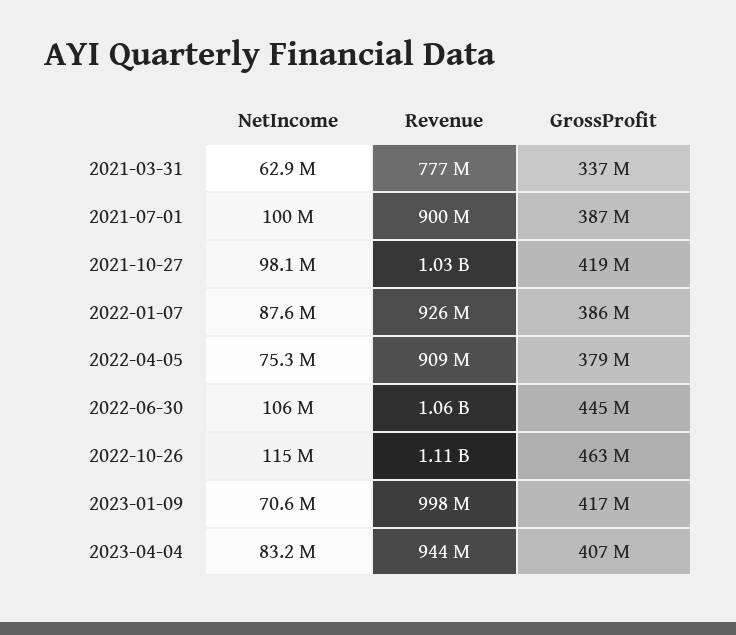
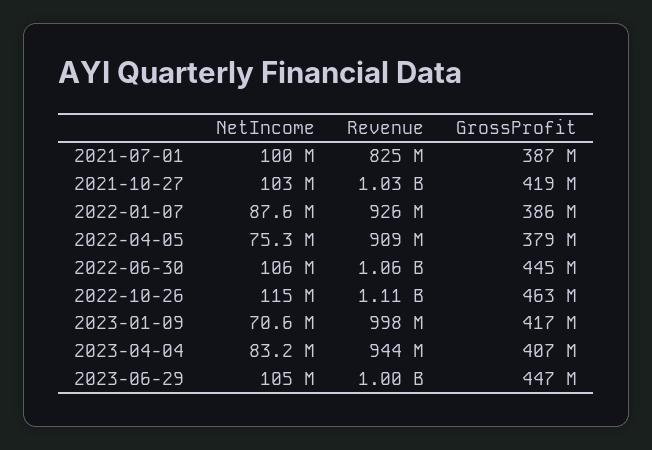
NetIncome, 2021-03-31: 62900000 -> none
Revenue, 2021-03-31: 777000000 -> none
GrossProfit, 2021-03-31: 337000000 -> none
Revenue, 2021-07-01: 900000000 -> 825000000
NetIncome, 2021-10-27: 98100000 -> 103000000
NetIncome, 2023-06-29: none -> 105000000
Revenue, 2023-06-29: none -> 1000000000
GrossProfit, 2023-06-29: none -> 447000000

